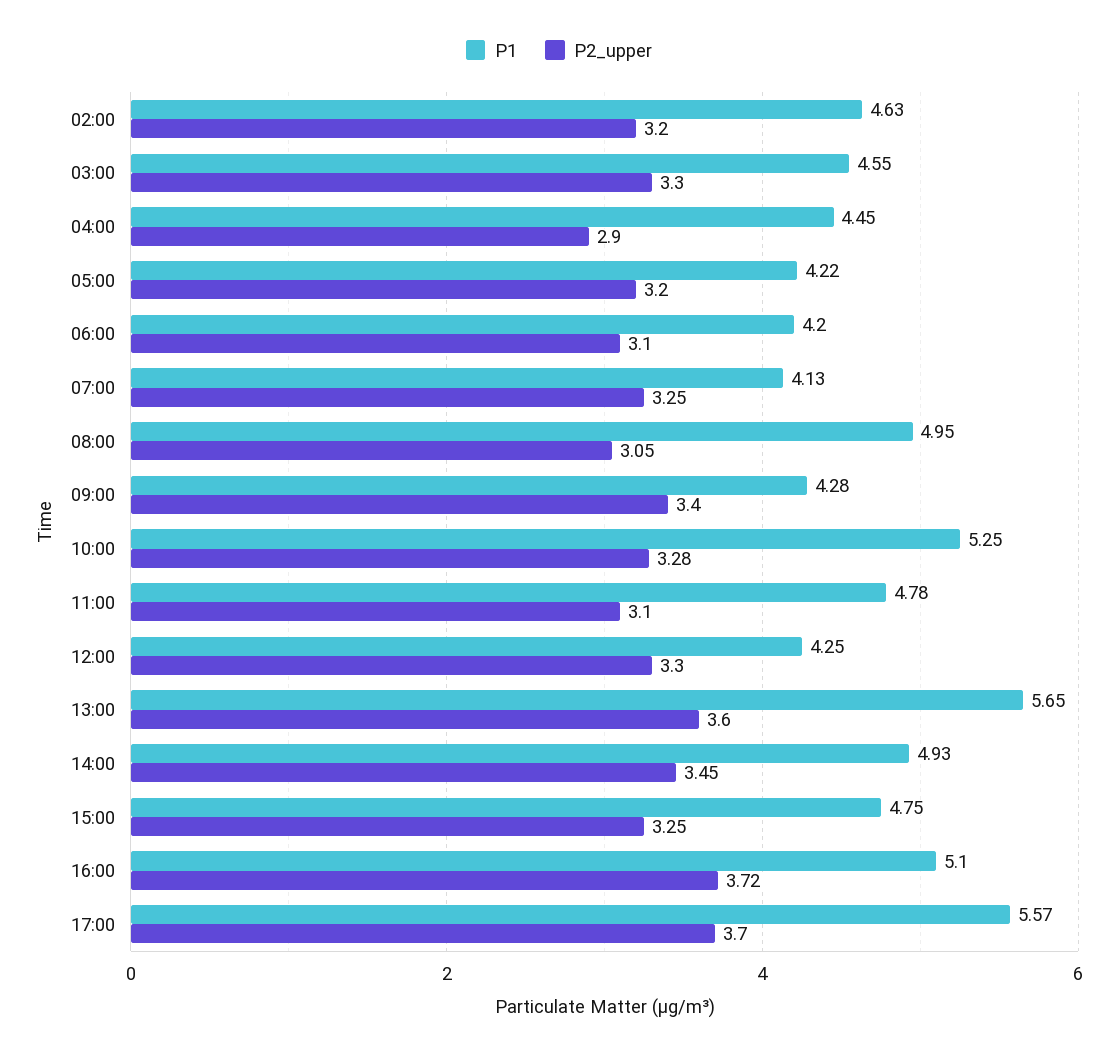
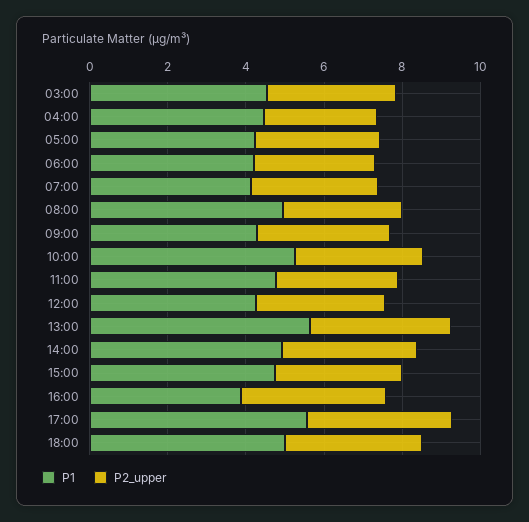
P1, 02:00: 4.63 -> none
P2_upper, 02:00: 3.2 -> none
P1, 16:00: 5.1 -> 4
P1, 18:00: none -> 5
P2_upper, 18:00: none -> 3.5

